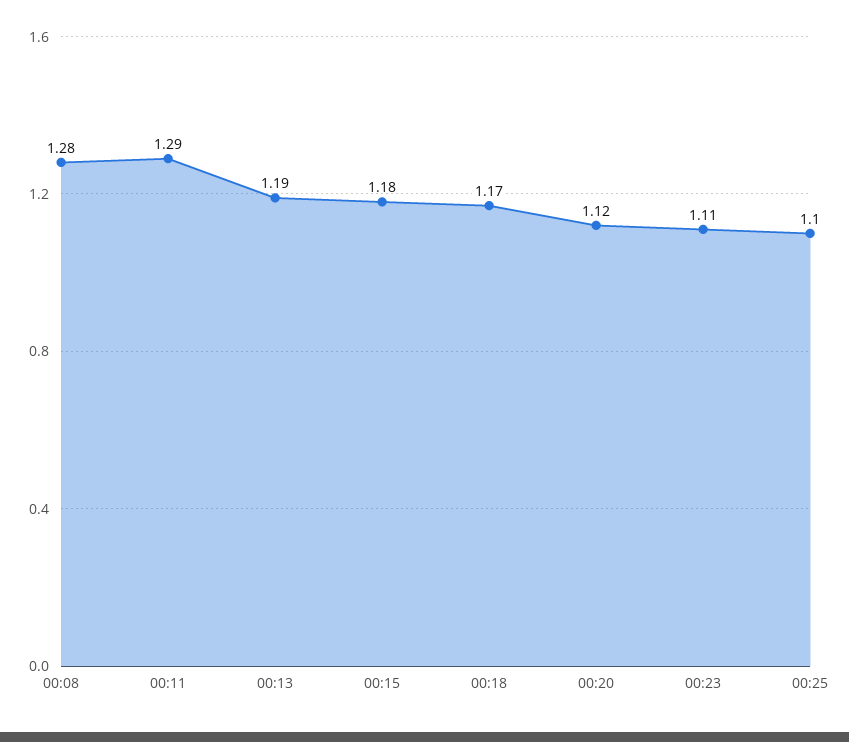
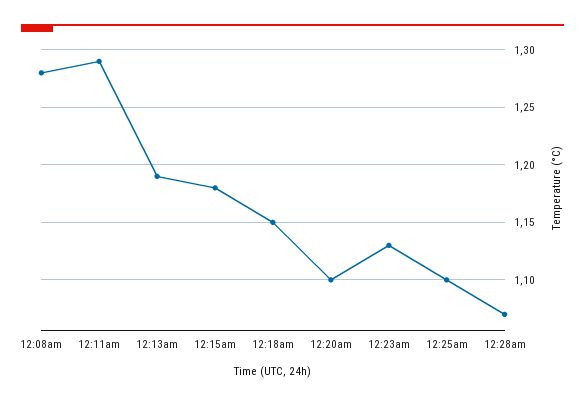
00:18: 1.17 -> 1.15
00:20: 1.12 -> 1.1
00:23: 1.11 -> 1.13
12:28am: none -> 1.07

